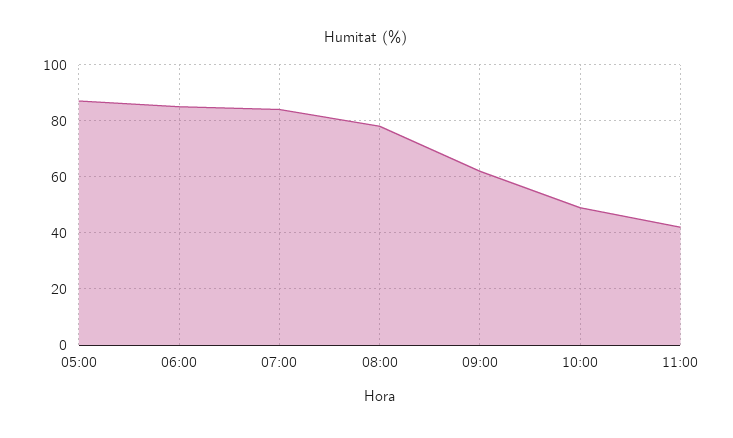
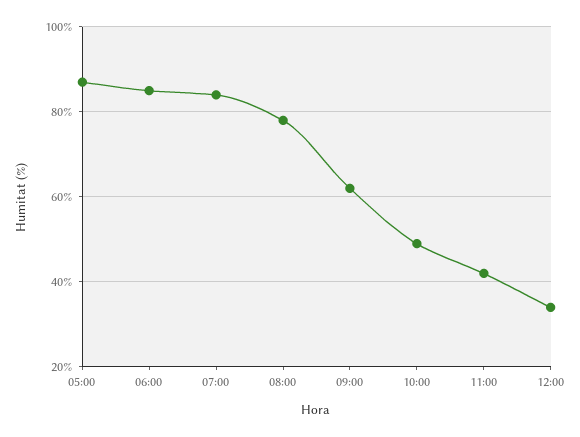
12:00: none -> 35

